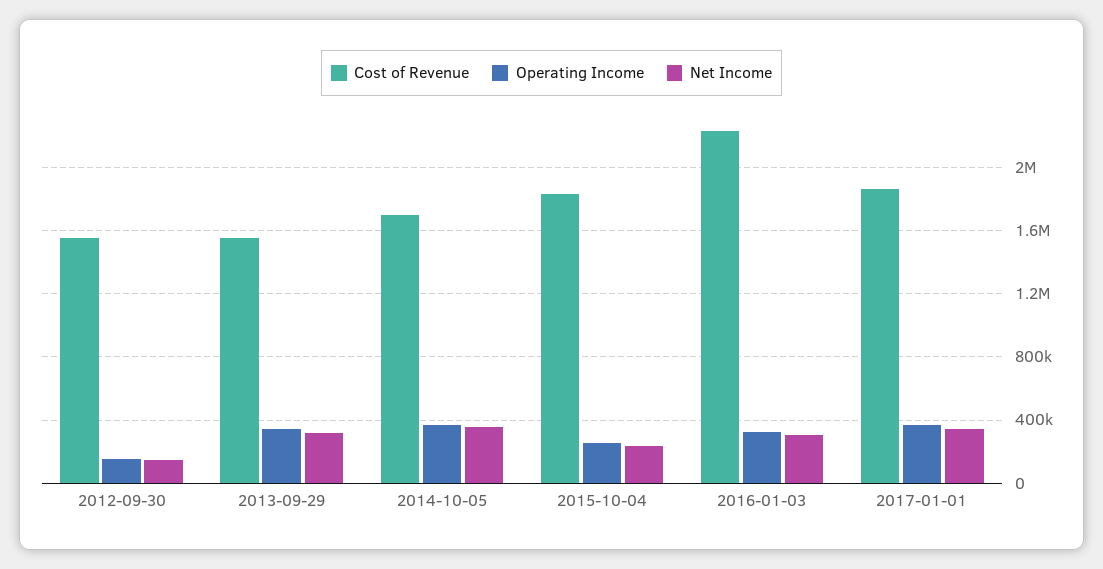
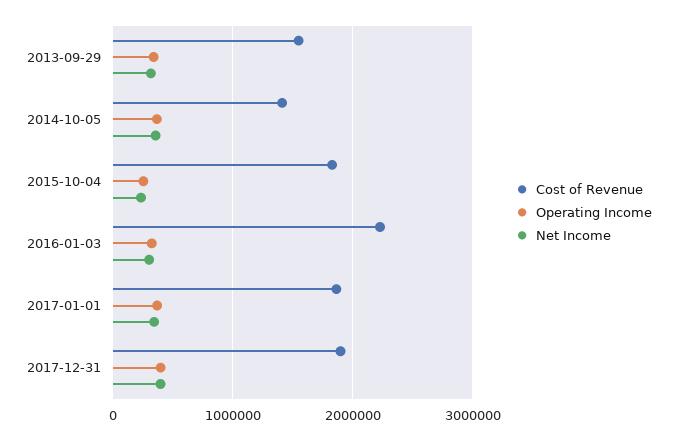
Cost of Revenue, 2012-09-30: 1550000 -> none
Operating Income, 2012-09-30: 150000 -> none
Net Income, 2012-09-30: 150000 -> none
Cost of Revenue, 2014-10-05: 1700000 -> 1400000
Cost of Revenue, 2017-12-31: none -> 1900000
Operating Income, 2017-12-31: none -> 400000
Net Income, 2017-12-31: none -> 400000

